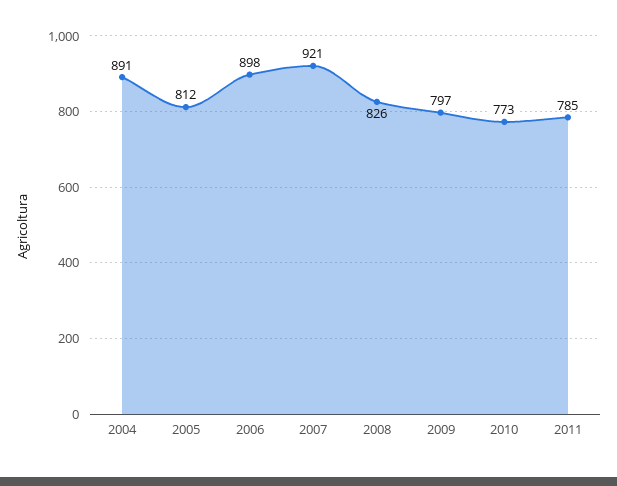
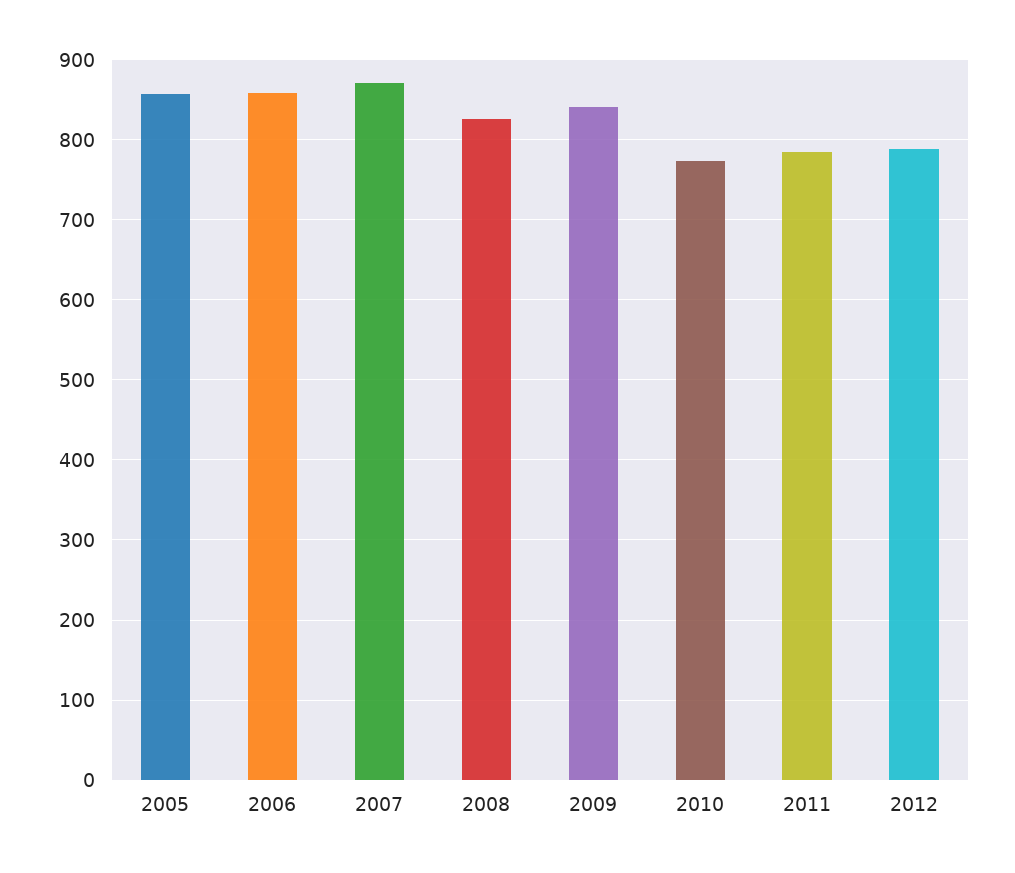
2004: 891 -> none
2005: 812 -> 860
2006: 898 -> 860
2007: 921 -> 870
2009: 797 -> 840
2012: none -> 790

